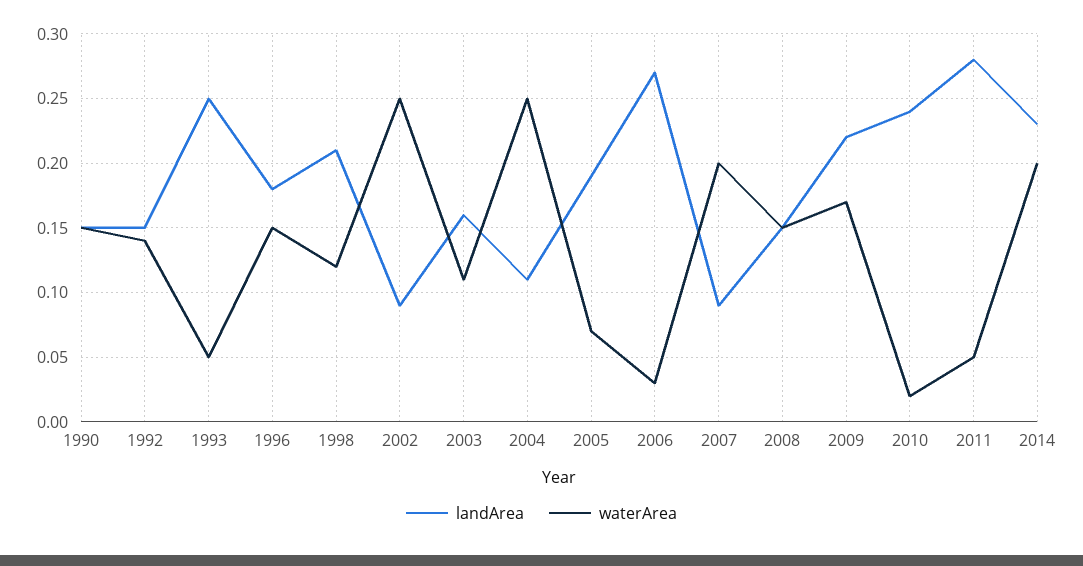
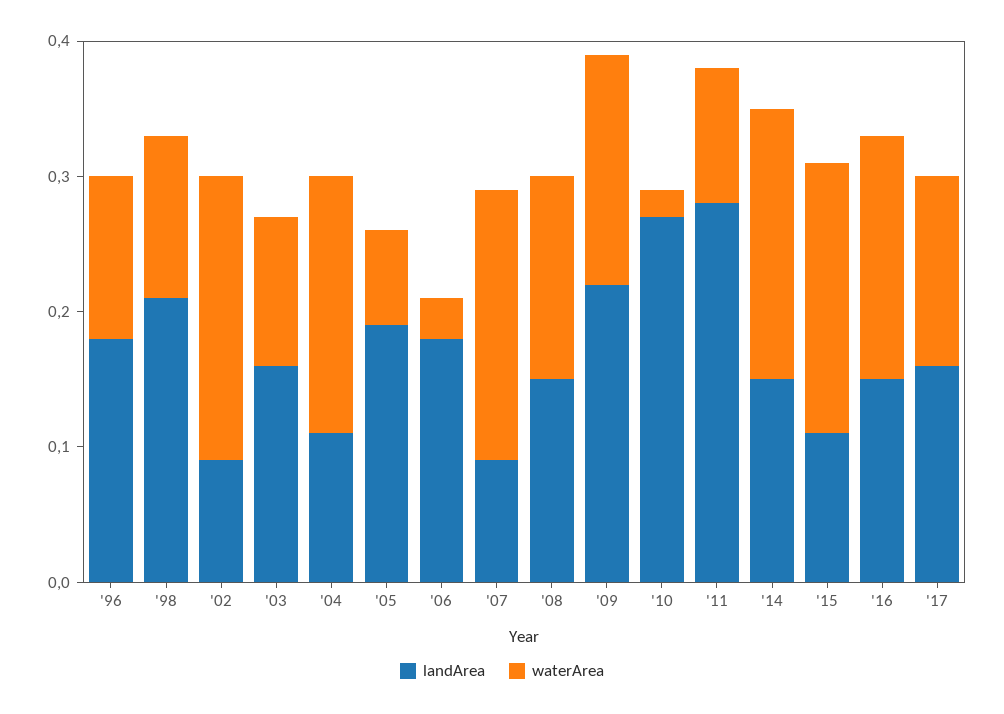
landArea, 1990: 0.15 -> none
waterArea, 1990: 0.15 -> none
landArea, 1992: 0.15 -> none
waterArea, 1992: 0.14 -> none
landArea, 1993: 0.25 -> none
waterArea, 1993: 0.05 -> none
waterArea, 1996: 0.15 -> 0.12
waterArea, 2002: 0.25 -> 0.21
waterArea, 2004: 0.25 -> 0.19
landArea, 2006: 0.27 -> 0.18
landArea, 2010: 0.24 -> 0.27
waterArea, 2011: 0.05 -> 0.1
landArea, 2014: 0.23 -> 0.15
landArea, '15: none -> 0.11
waterArea, '15: none -> 0.2
landArea, '16: none -> 0.15
waterArea, '16: none -> 0.18
landArea, '17: none -> 0.16
waterArea, '17: none -> 0.14

